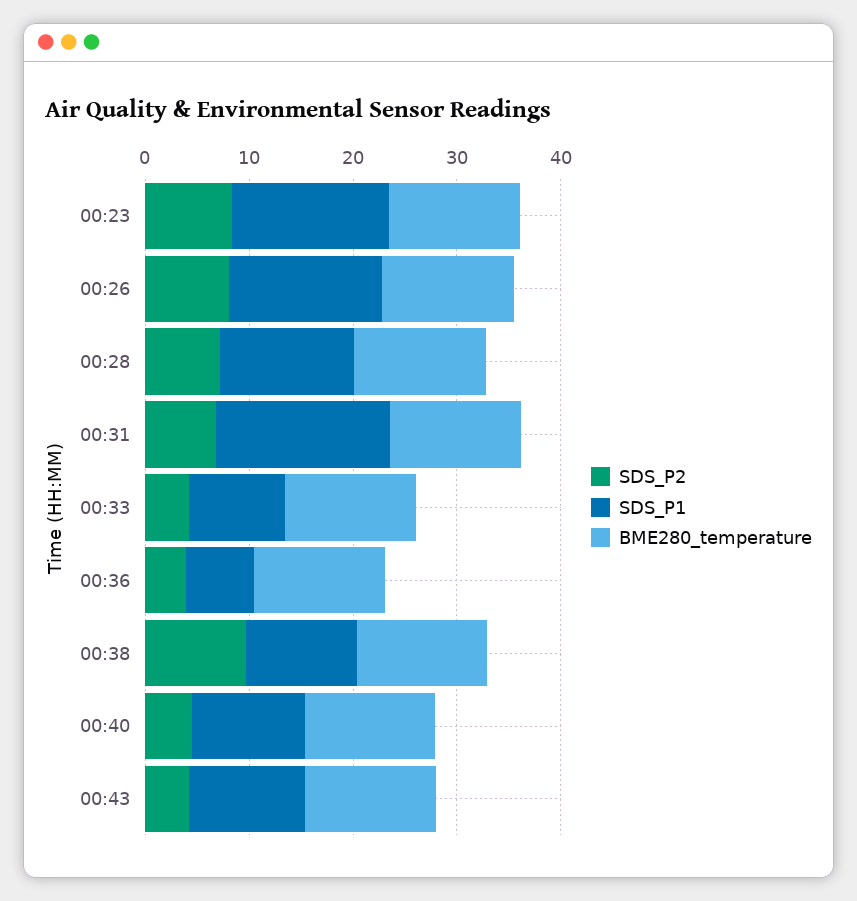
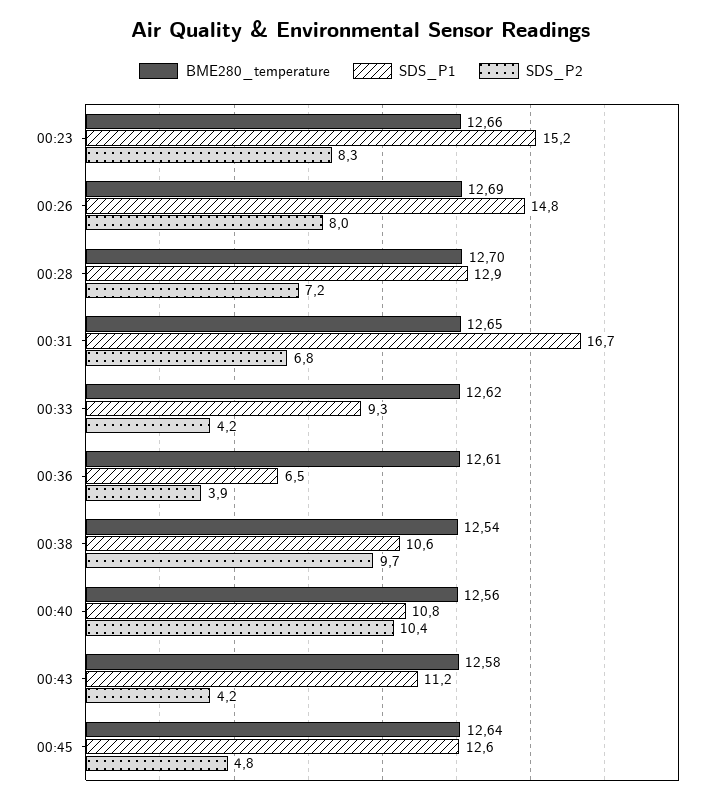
SDS_P2, 00:40: 4 -> 10.4
BME280_temperature, 00:45: none -> 12.64
SDS_P1, 00:45: none -> 12.6
SDS_P2, 00:45: none -> 4.8

